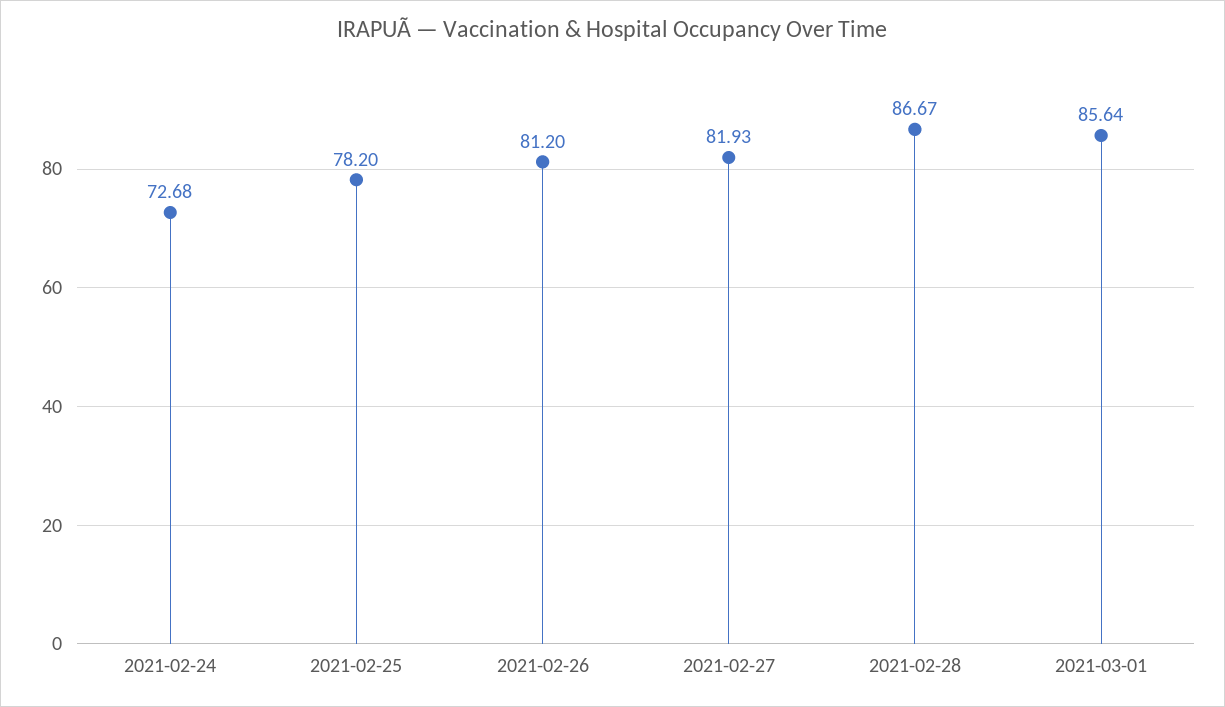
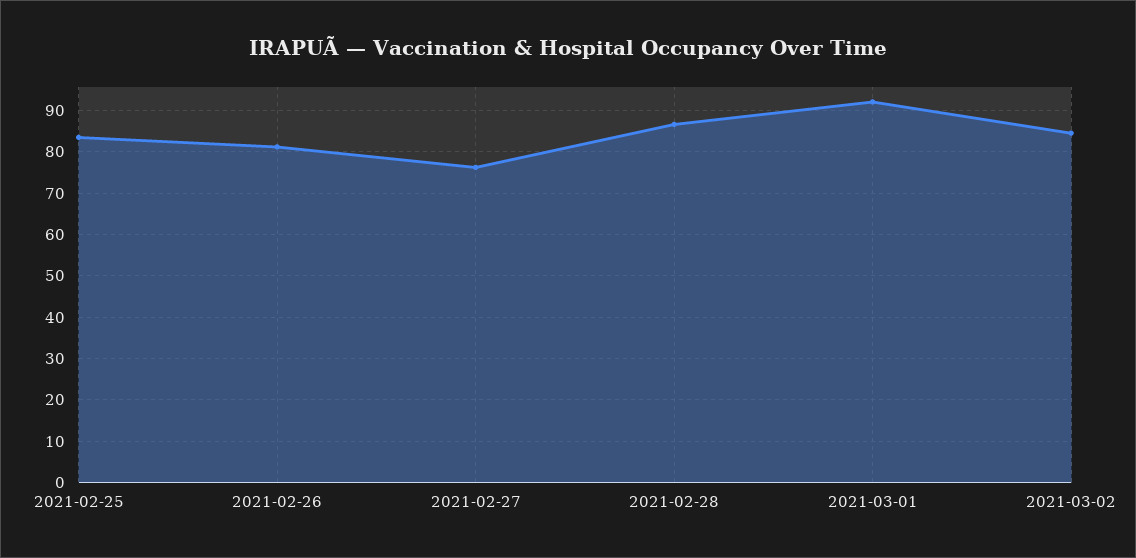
2021-02-24: 72.68 -> none
2021-02-25: 78.2 -> 84
2021-02-27: 81.93 -> 76
2021-03-01: 85.64 -> 92
2021-03-02: none -> 84

